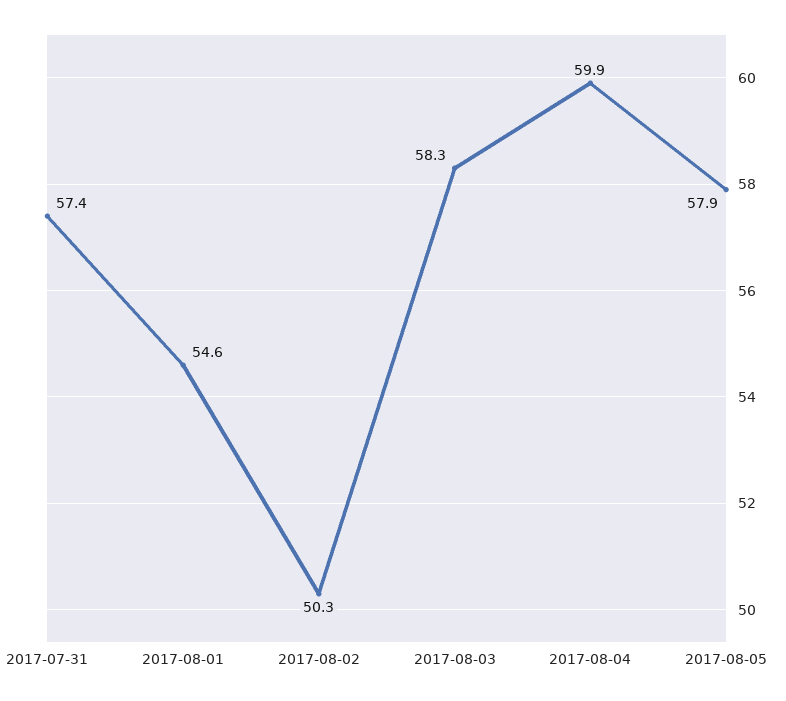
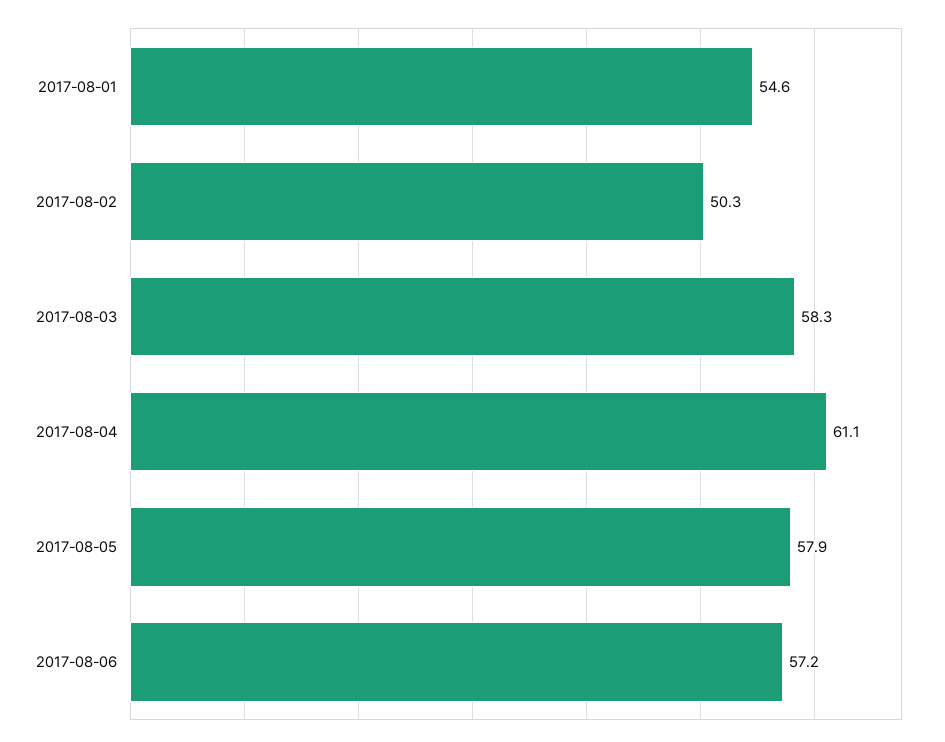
2017-07-31: 57.4 -> none
2017-08-04: 59.9 -> 61.1
2017-08-06: none -> 57.2

